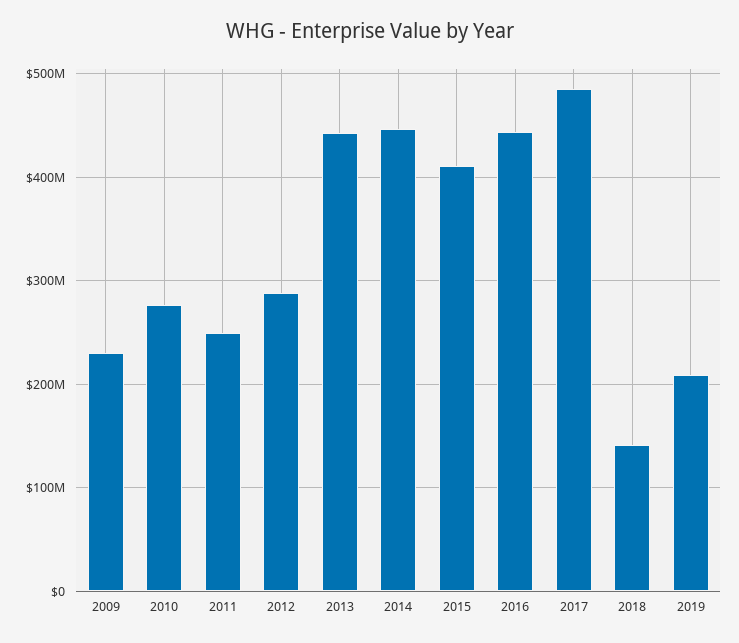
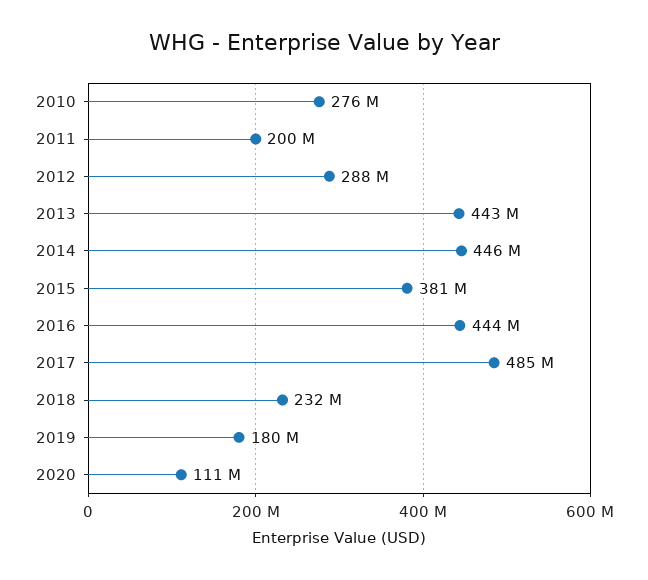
2009: 230000000 -> none
2011: 250000000 -> 200000000
2015: 410000000 -> 381000000
2018: 140000000 -> 232000000
2019: 210000000 -> 180000000
2020: none -> 111000000

